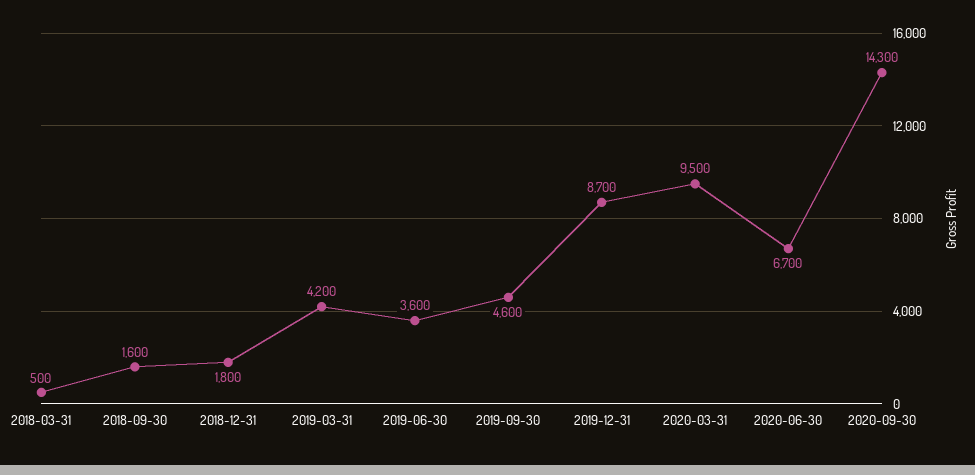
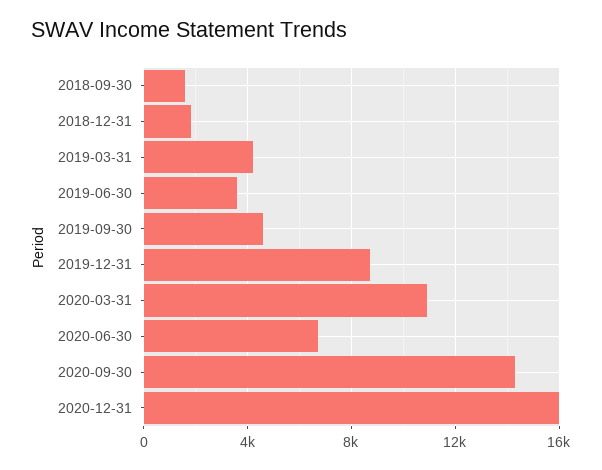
2018-03-31: 500 -> none
2020-03-31: 9500 -> 11000
2020-12-31: none -> 16000

